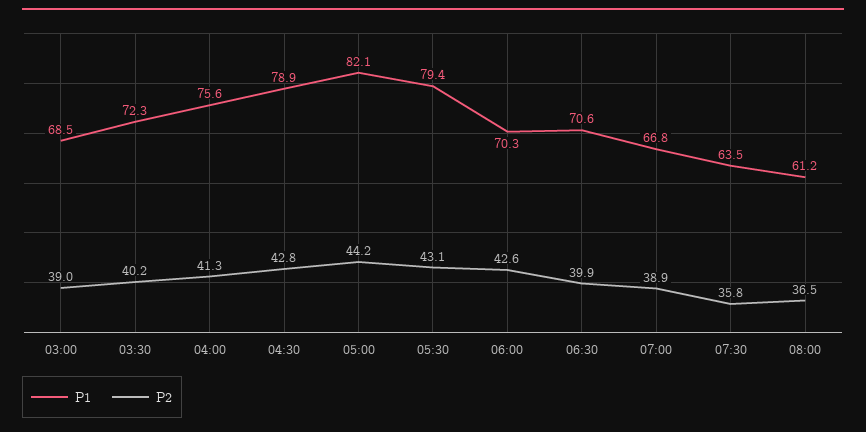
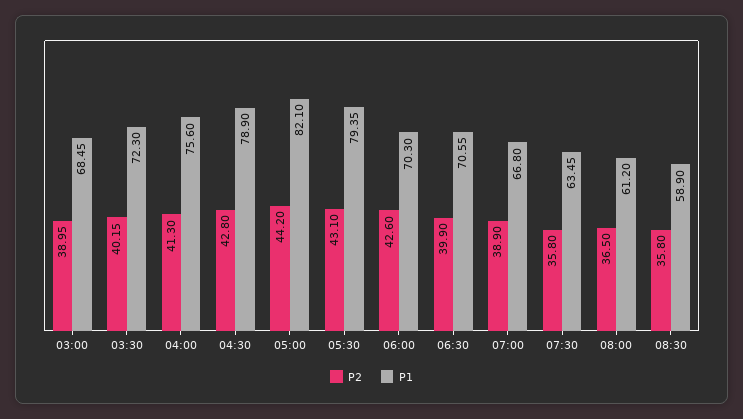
P2, 08:30: none -> 35.8
P1, 08:30: none -> 58.9

